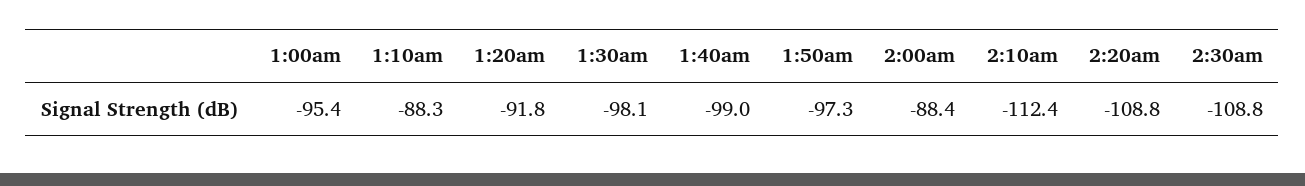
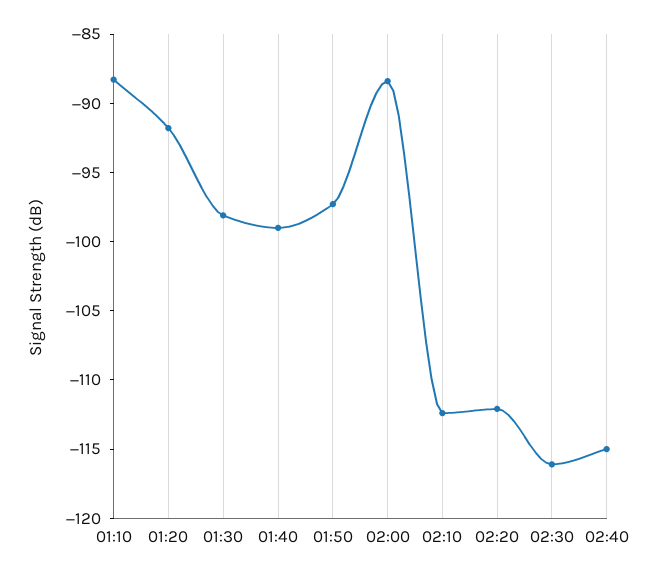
1:00am: -95.4 -> none
2:20am: -108.8 -> -112
2:30am: -108.8 -> -116
02:40: none -> -115

